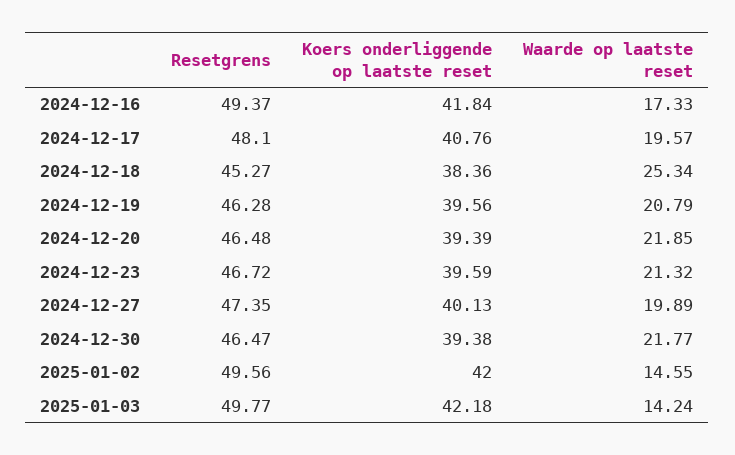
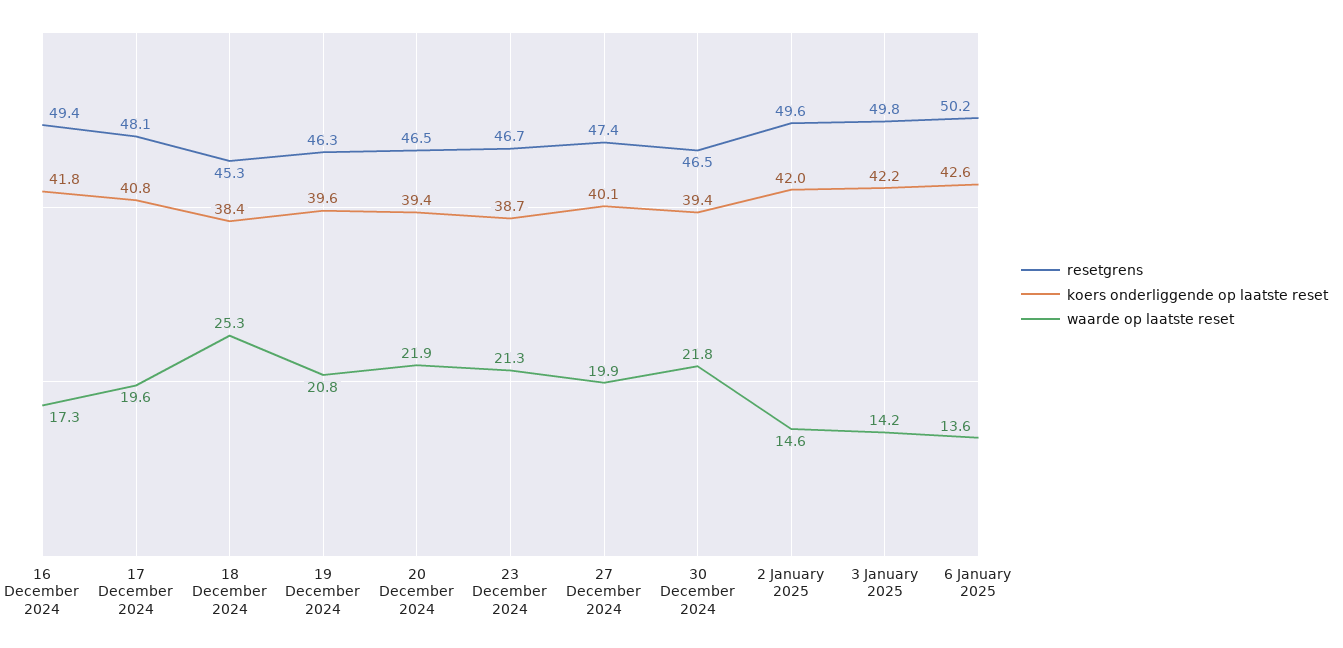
Koers onderliggende op laatste reset, 2024-12-23: 39.59 -> 38.7
Resetgrens, 6 January 2025: none -> 50.2
Koers onderliggende op laatste reset, 6 January 2025: none -> 42.6
Waarde op laatste reset, 6 January 2025: none -> 13.6

